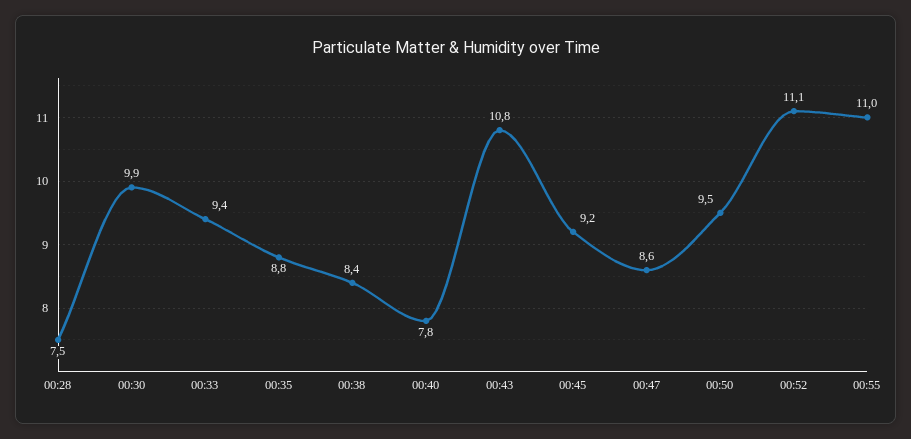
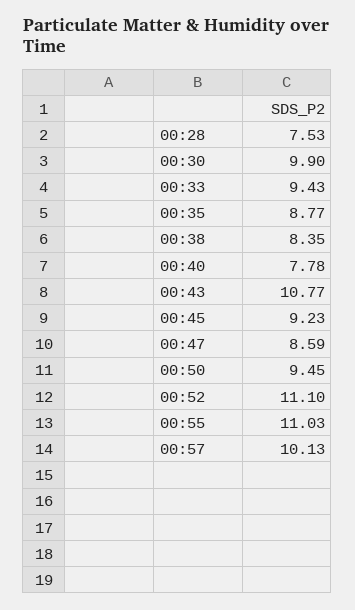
00:57: none -> 10.13

